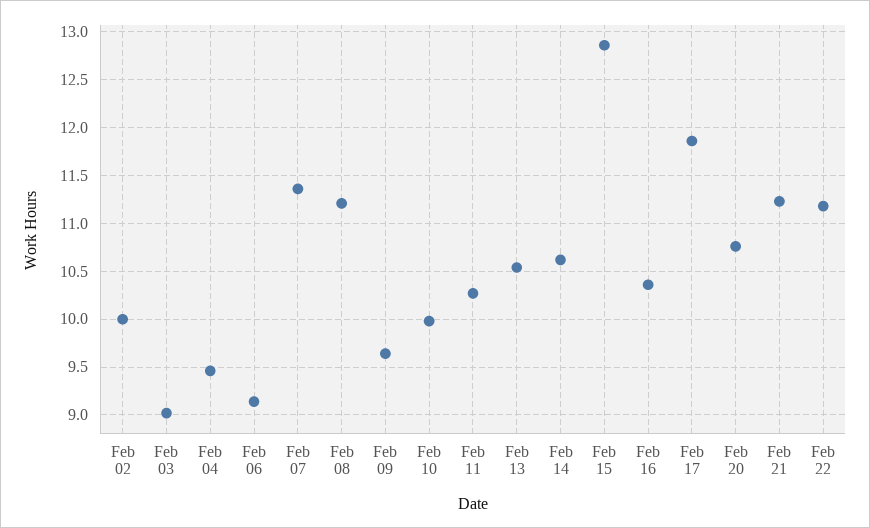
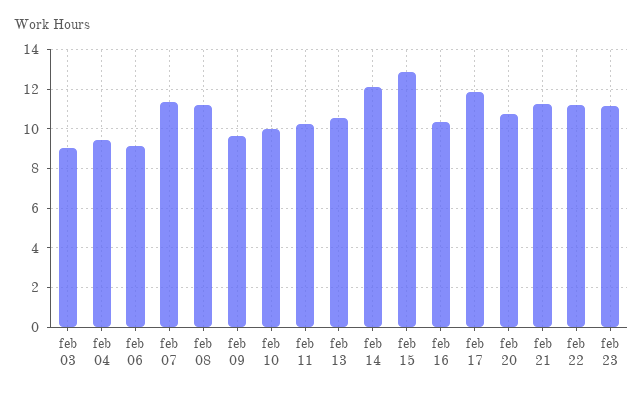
Feb 02: 10 -> none
Feb 14: 10.6 -> 12
feb 23: none -> 11

